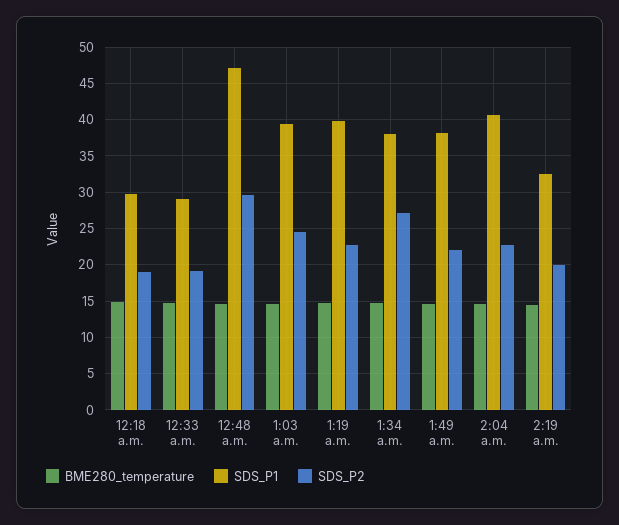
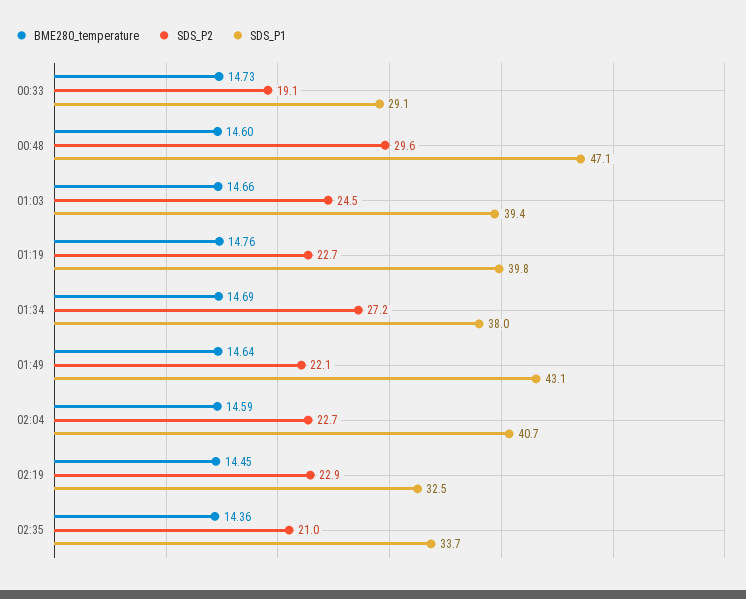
BME280_temperature, 12:18 a.m.: 15 -> none
SDS_P1, 12:18 a.m.: 30 -> none
SDS_P2, 12:18 a.m.: 19 -> none
SDS_P1, 1:49 a.m.: 38 -> 43.1
SDS_P2, 2:19 a.m.: 20 -> 22.9
BME280_temperature, 02:35: none -> 14.36
SDS_P2, 02:35: none -> 21
SDS_P1, 02:35: none -> 33.7

